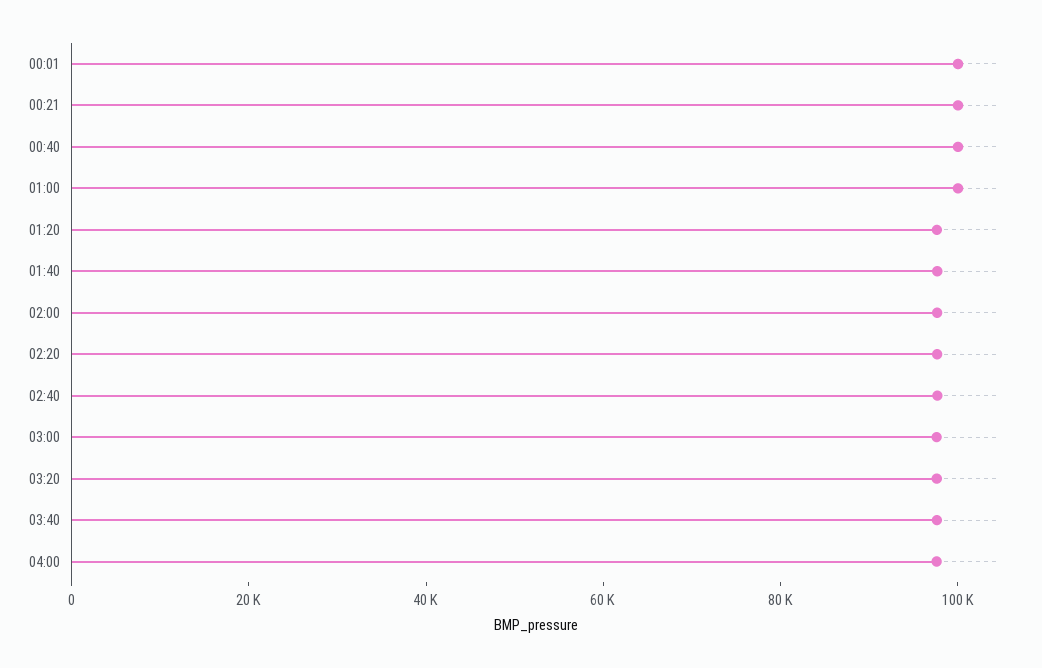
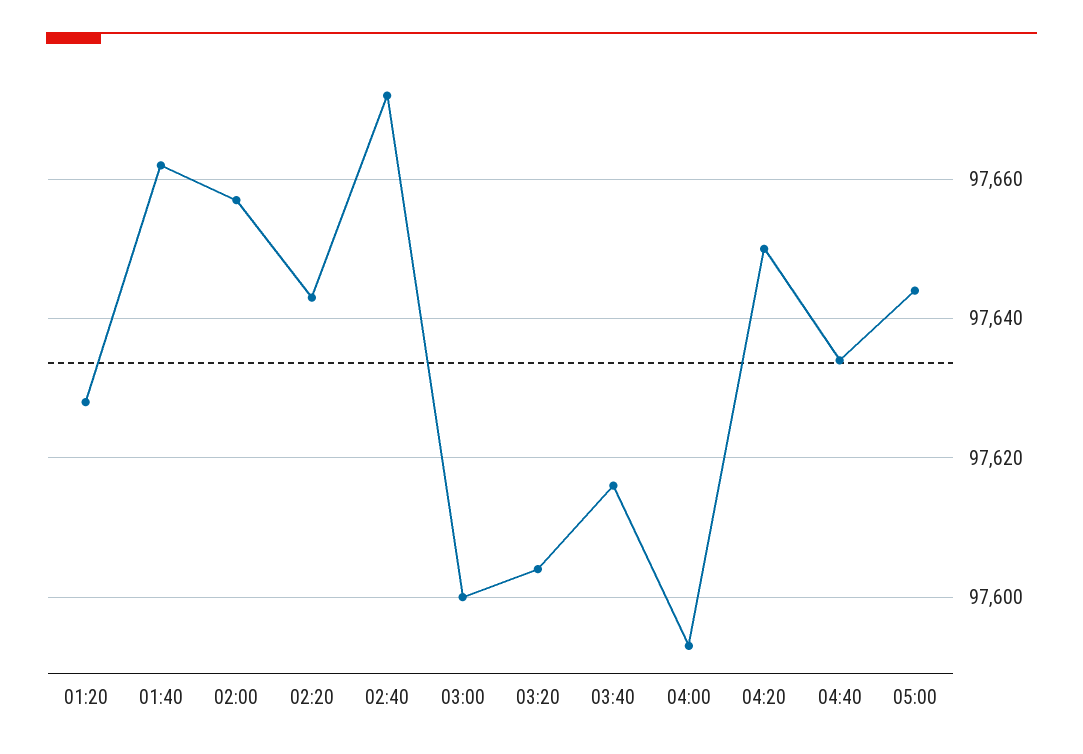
00:01: 100000 -> none
00:21: 100000 -> none
00:40: 100000 -> none
01:00: 100000 -> none
04:20: none -> 97650
04:40: none -> 97635
05:00: none -> 97645

